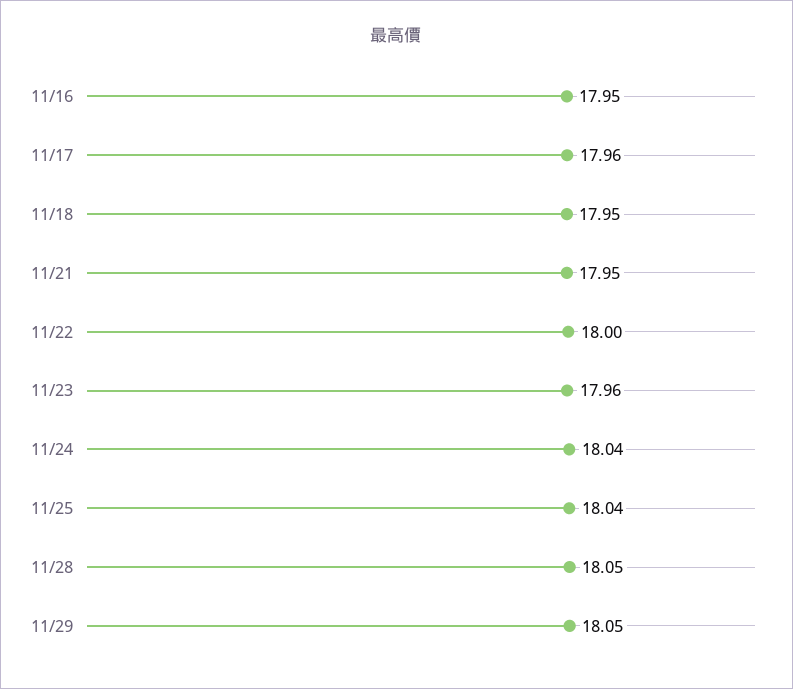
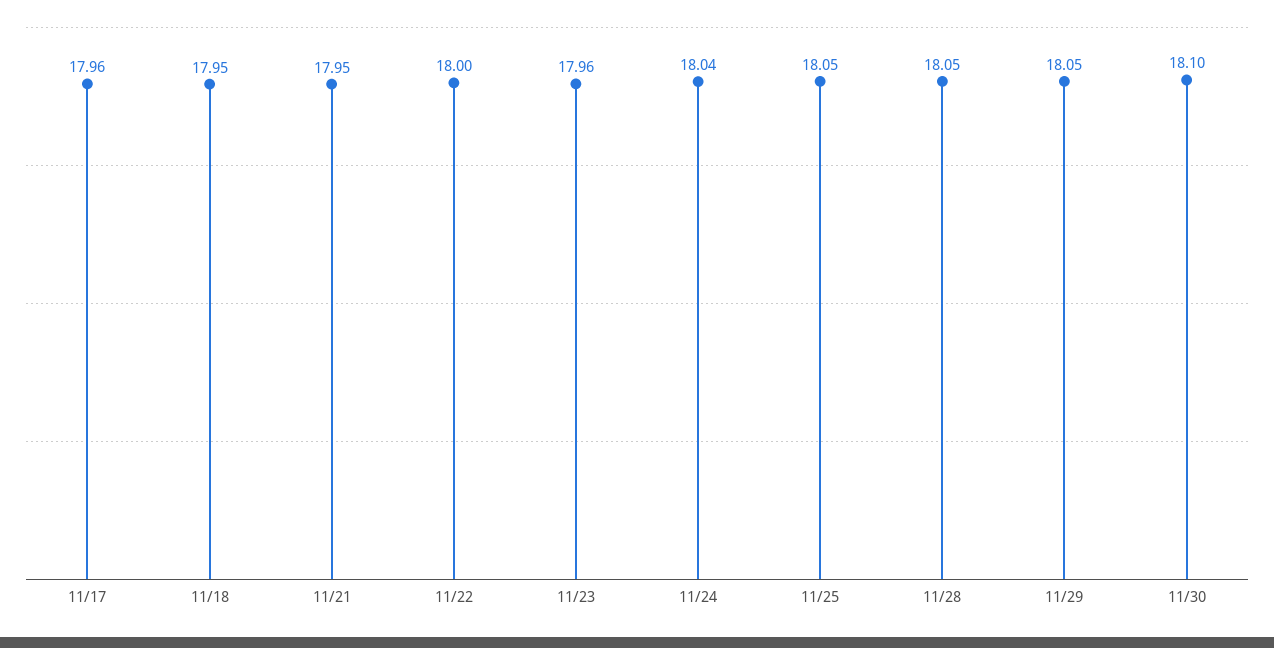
11/16: 17.95 -> none
11/25: 18.04 -> 18.05
11/30: none -> 18.1

